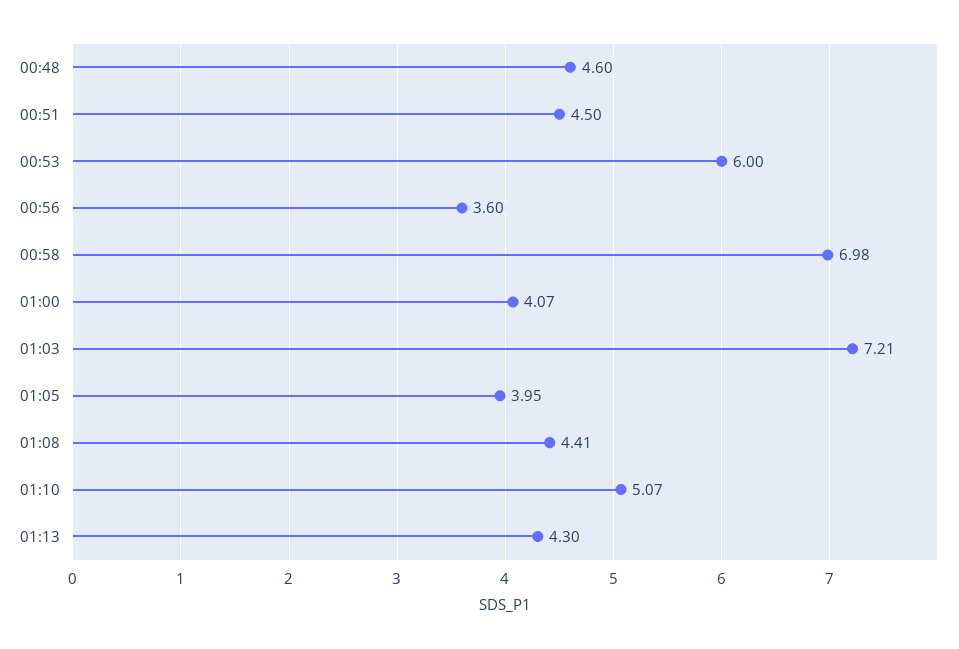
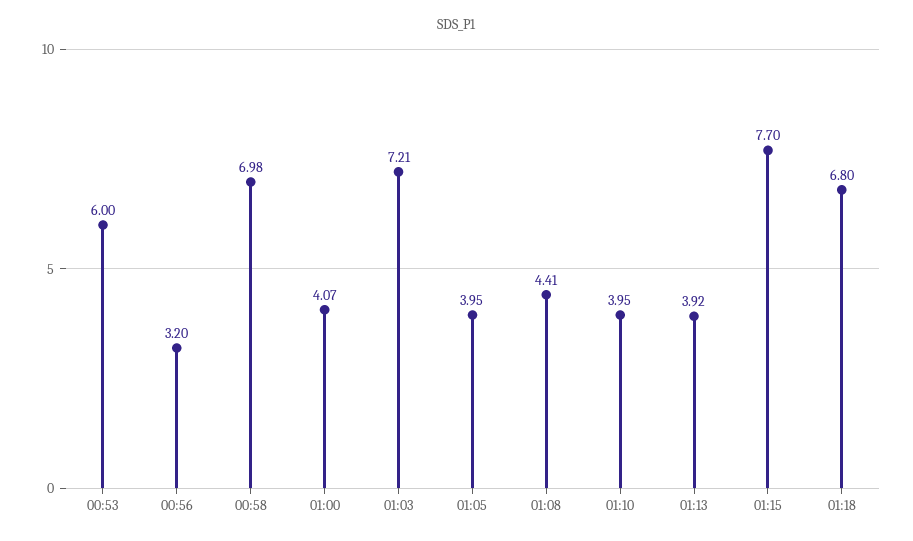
00:48: 4.6 -> none
00:51: 4.5 -> none
00:56: 3.6 -> 3.2
01:10: 5.07 -> 3.95
01:13: 4.3 -> 3.92
01:15: none -> 7.7
01:18: none -> 6.8

